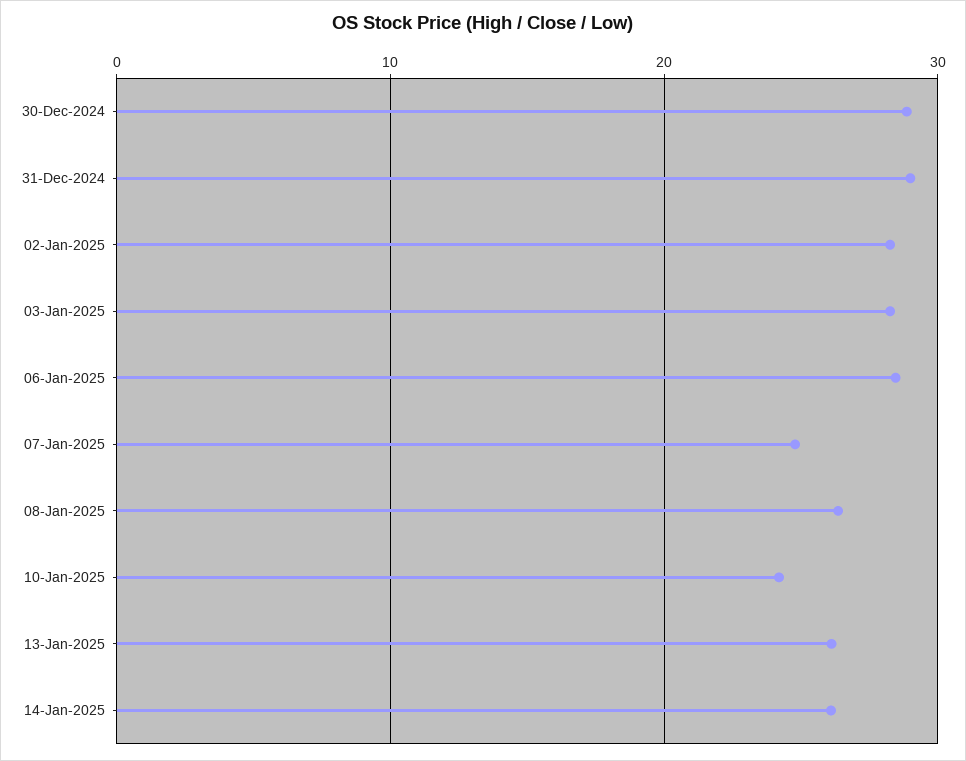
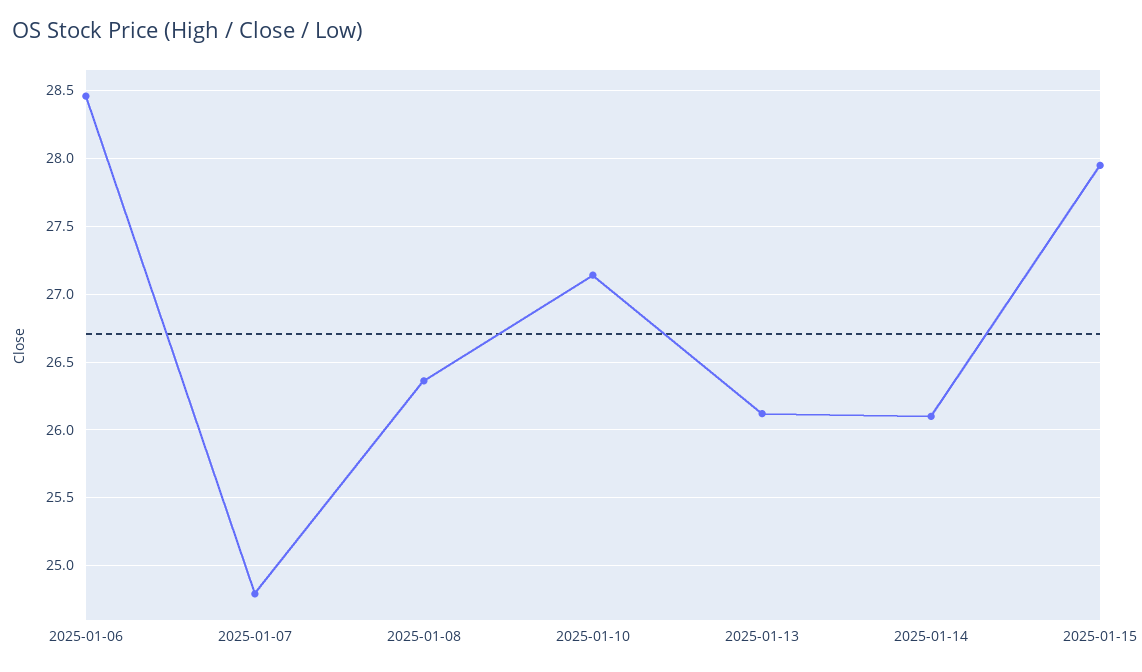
30-Dec-2024: 29 -> none
31-Dec-2024: 29 -> none
02-Jan-2025: 28 -> none
03-Jan-2025: 28 -> none
10-Jan-2025: 24 -> 27.15
2025-01-15: none -> 27.95

